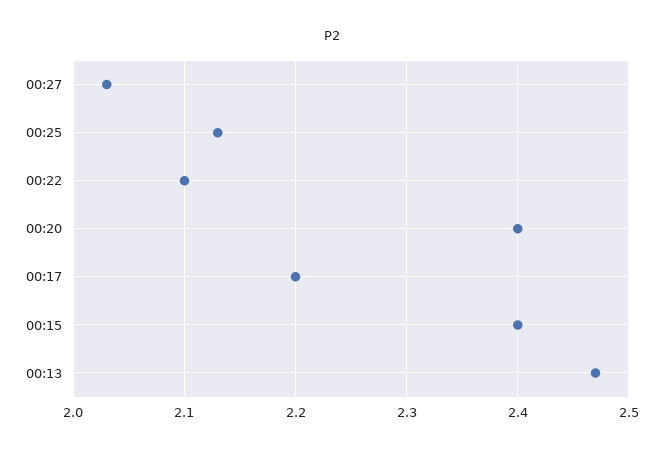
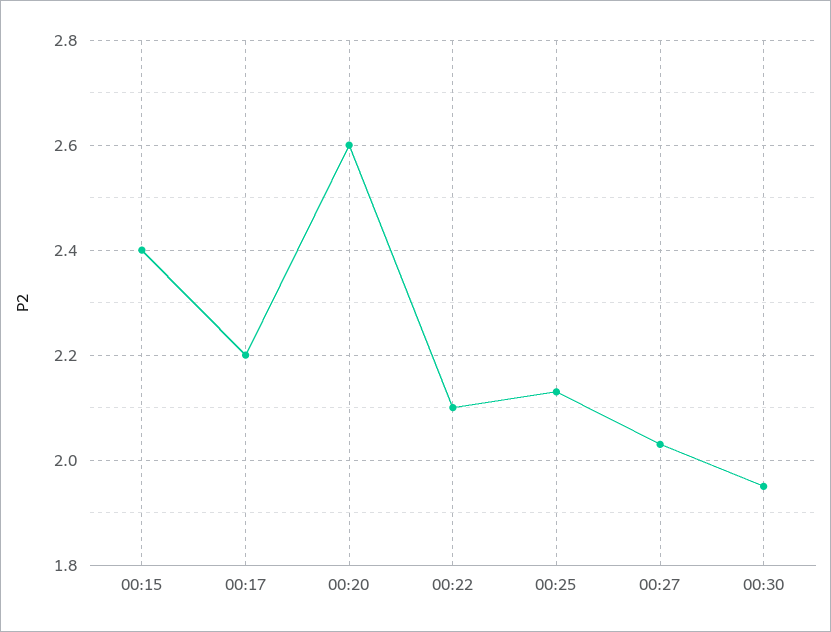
00:20: 2.4 -> 2.6
00:13: 2.47 -> none
00:30: none -> 1.95

